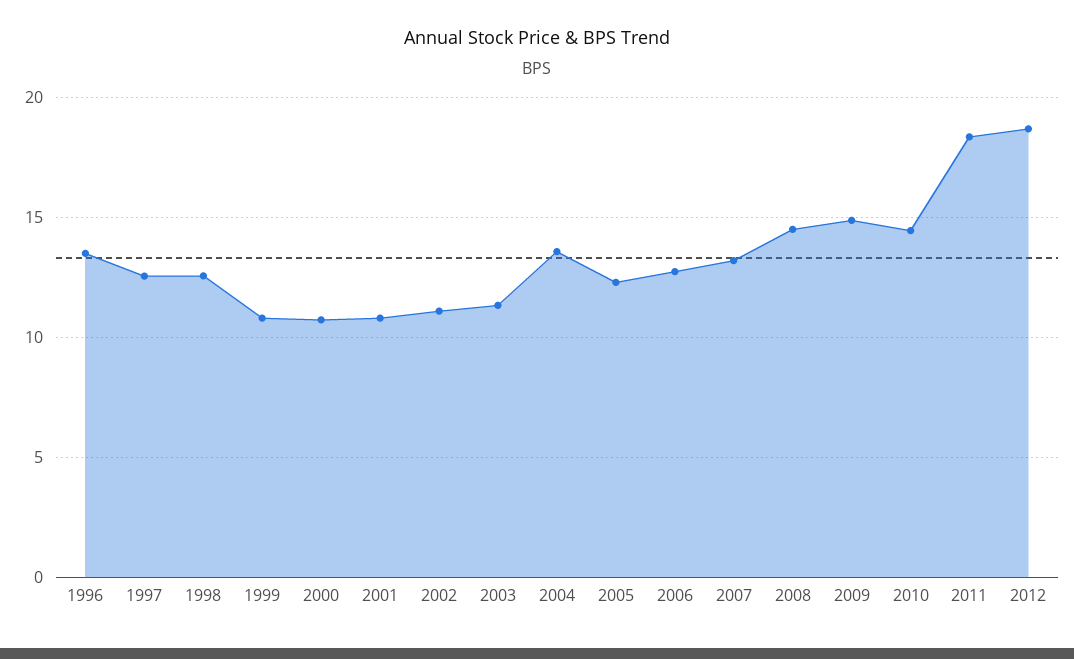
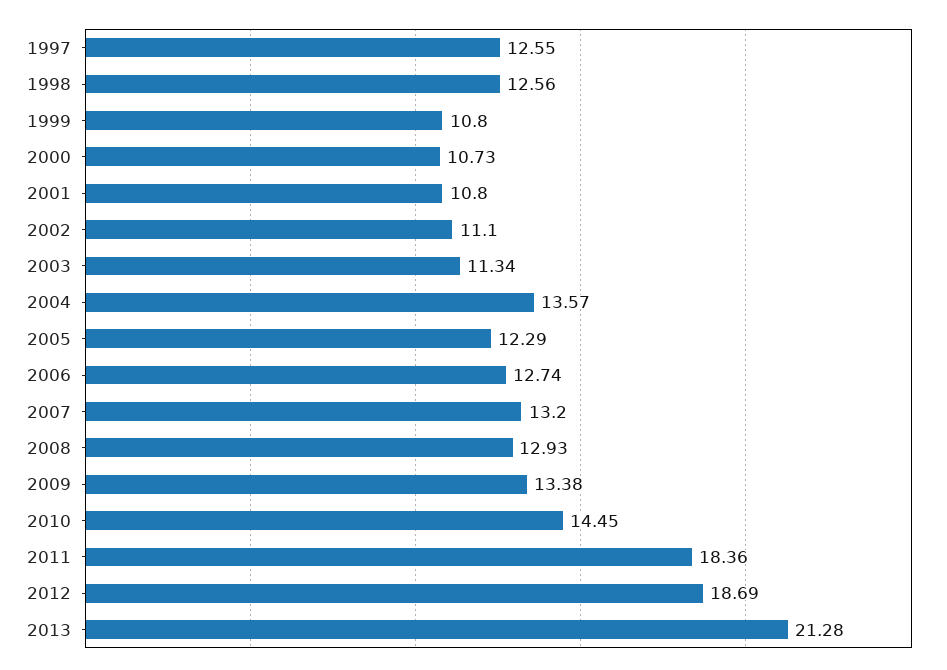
1996: 13.5 -> none
2008: 14.5 -> 12.93
2009: 15 -> 13.38
2013: none -> 21.28

